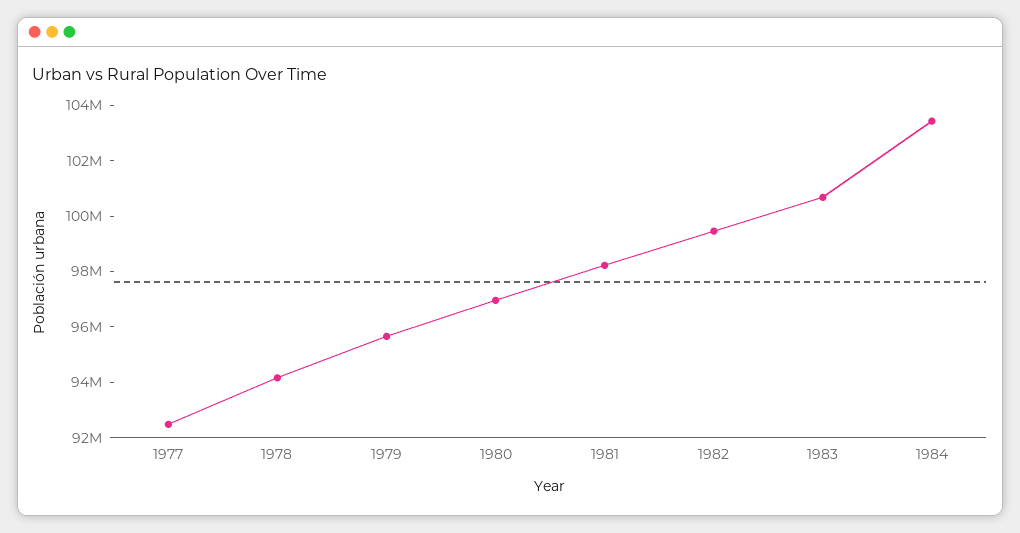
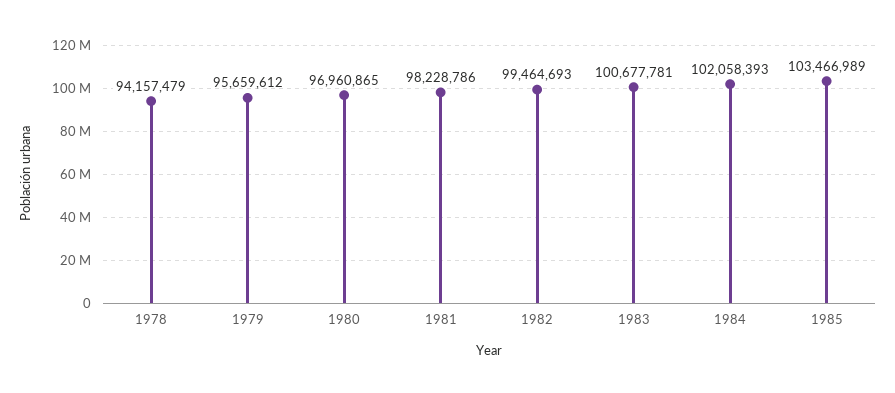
1977: 92500000 -> none
1984: 103500000 -> 102058393
1985: none -> 103466989

